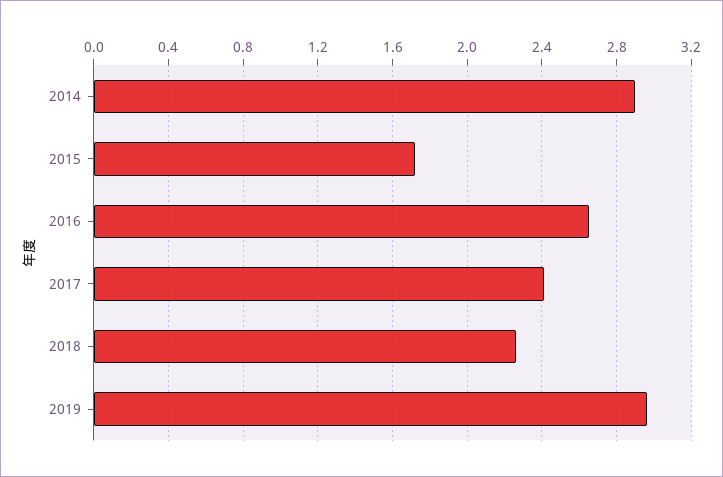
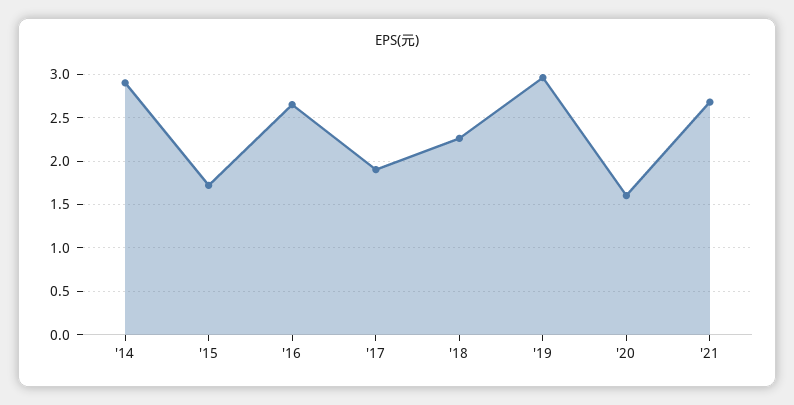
2017: 2.4 -> 1.9
'20: none -> 1.6
'21: none -> 2.7

